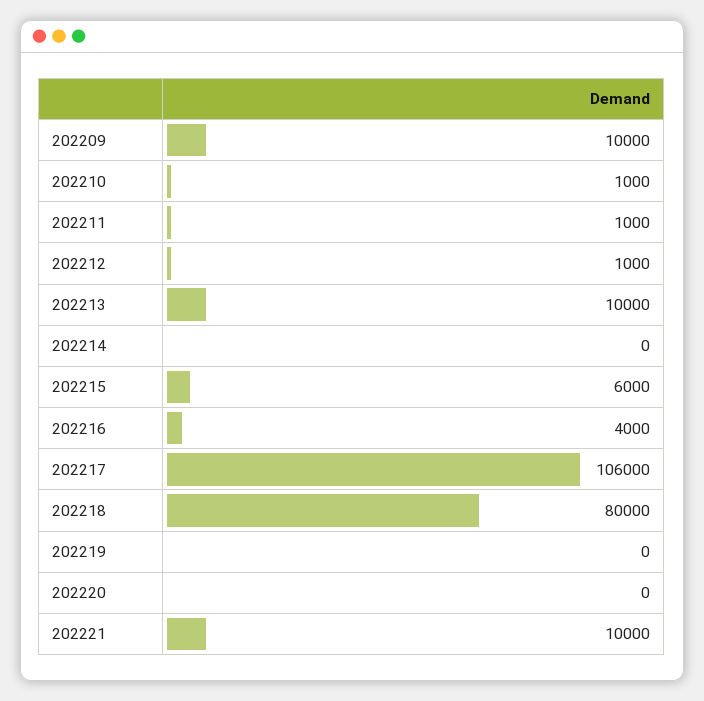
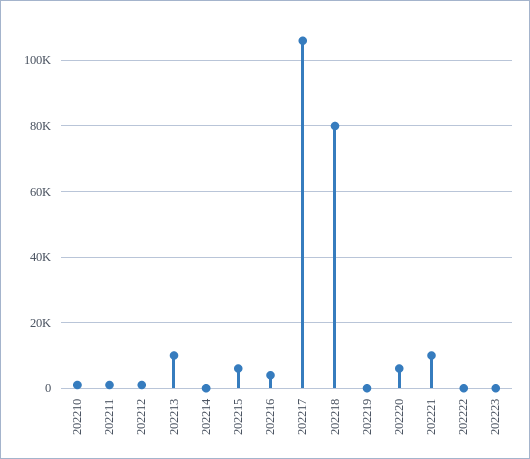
202209: 10000 -> none
202220: 0 -> 6000
202222: none -> 0
202223: none -> 0

